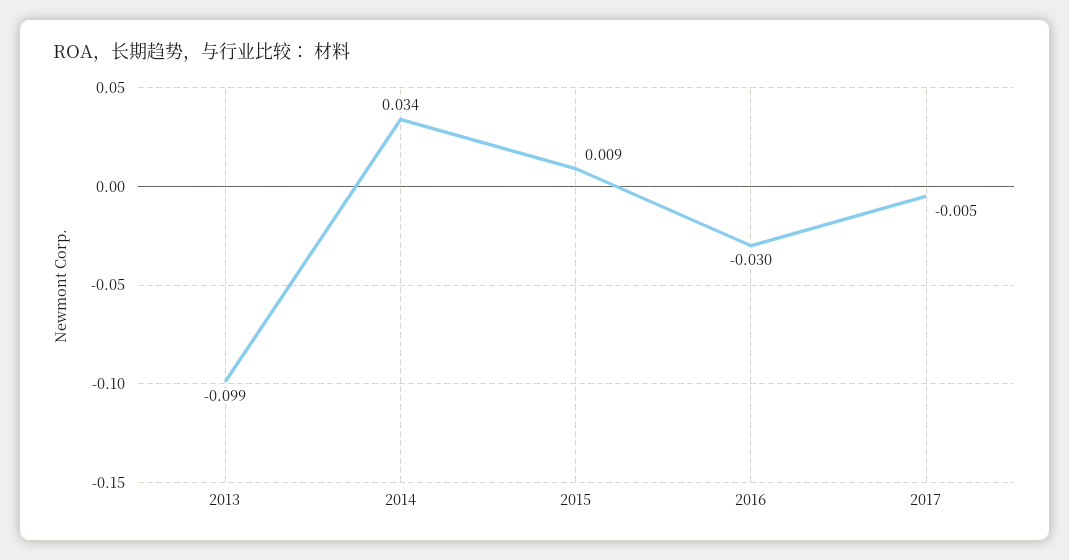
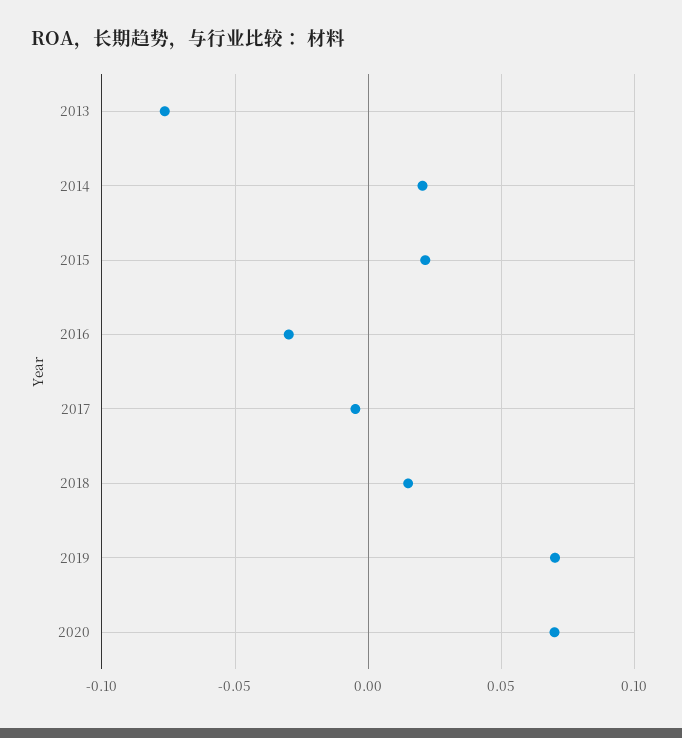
2013: -0.099 -> -0.075
2014: 0.034 -> 0.02
2015: 0.009 -> 0.02
2018: none -> 0.015
2019: none -> 0.07
2020: none -> 0.07

